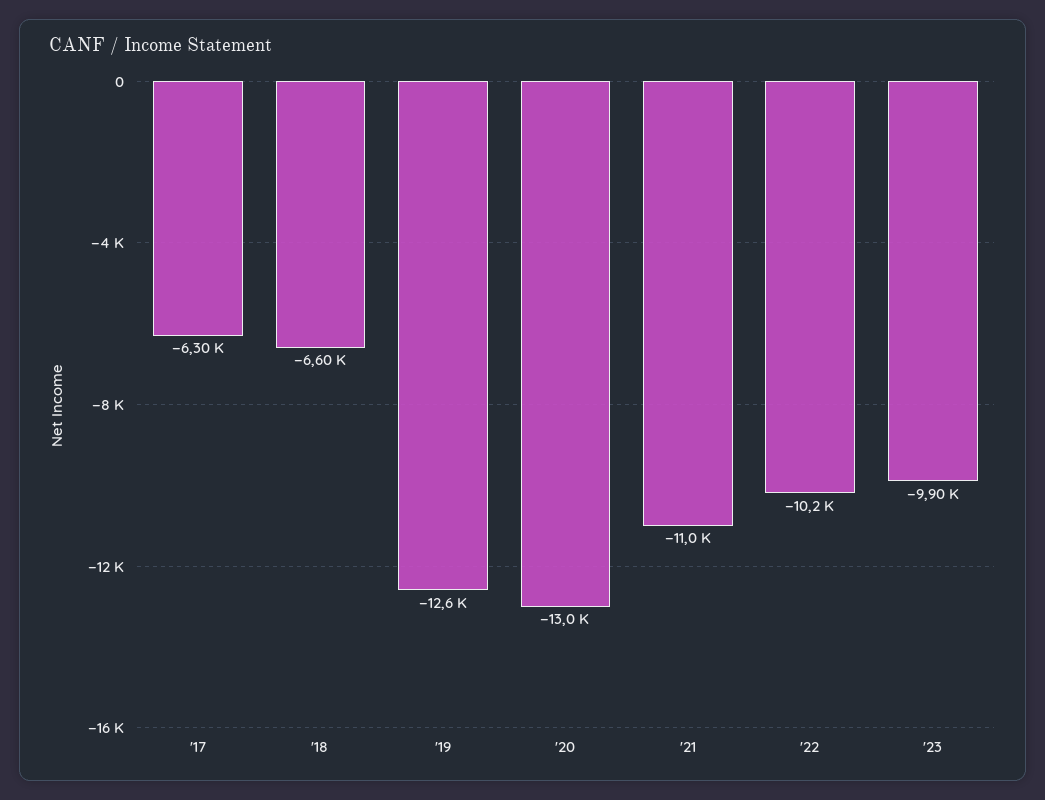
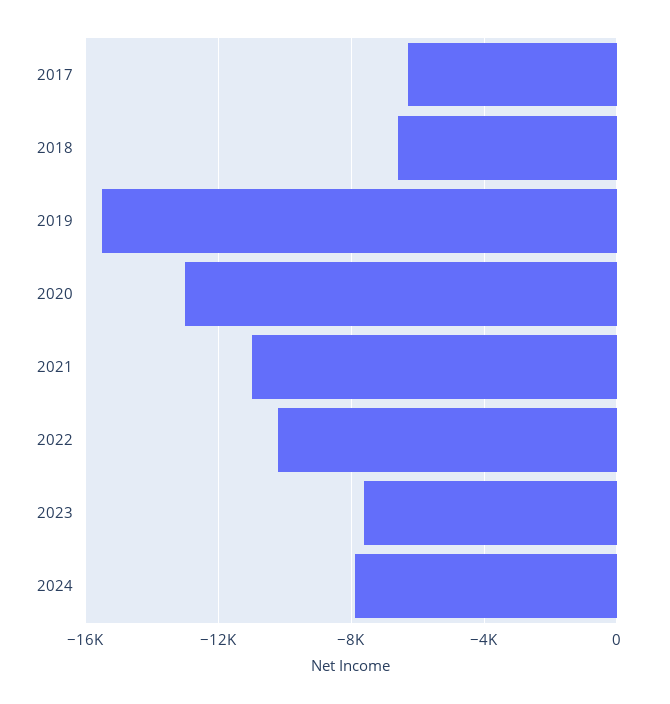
'19: -12600 -> -15500
'23: -9900 -> -7500
2024: none -> -8000

